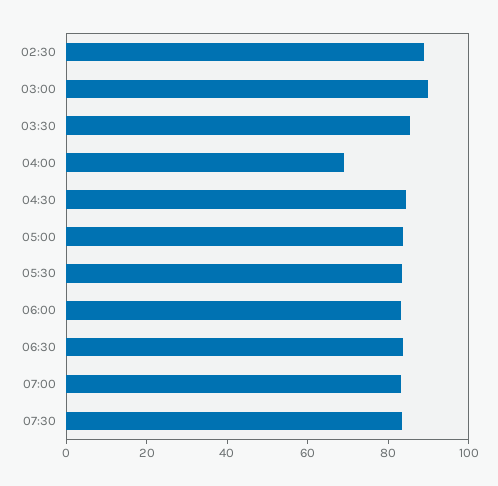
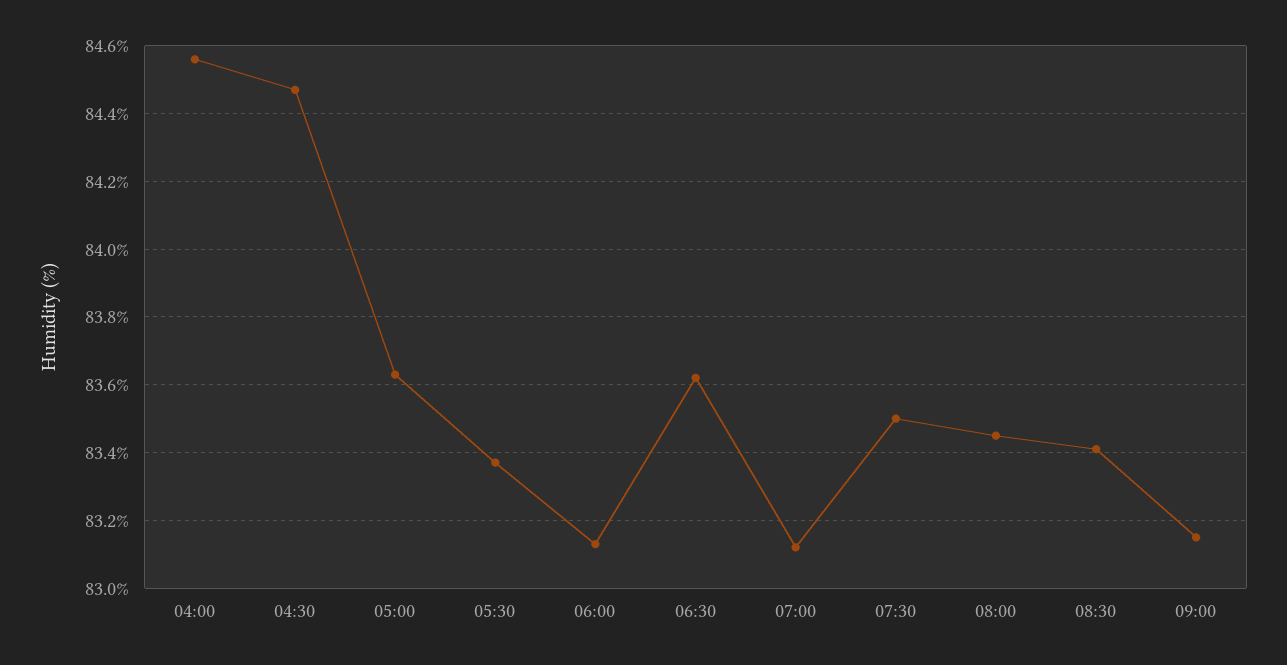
02:30: 90 -> none
03:00: 90 -> none
03:30: 85 -> none
04:00: 70 -> 84.55
08:00: none -> 83.45
08:30: none -> 83.4
09:00: none -> 83.15

